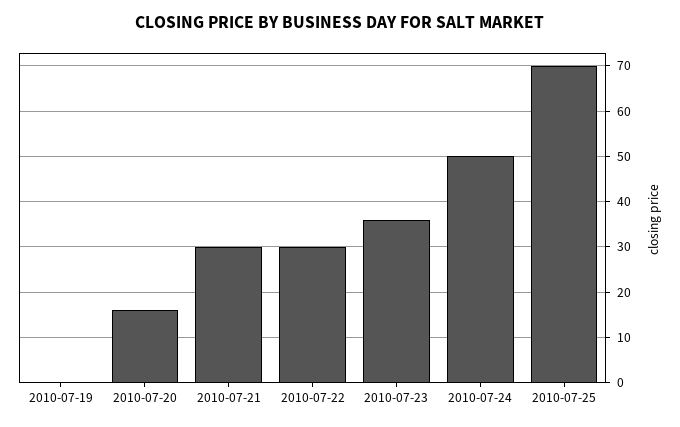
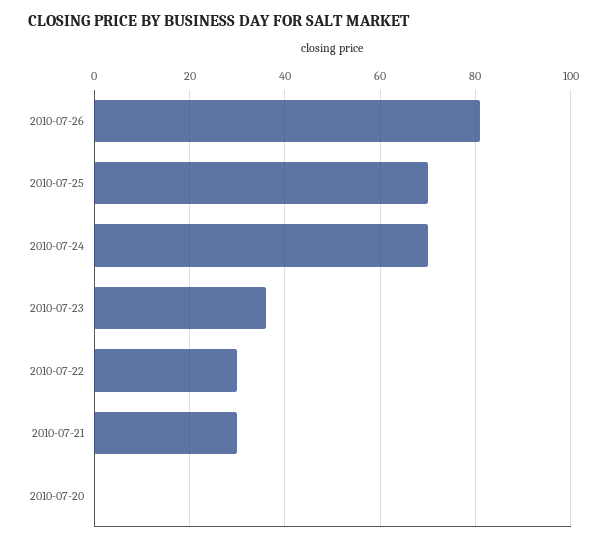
2010-07-19: 0 -> none
2010-07-20: 15 -> 0
2010-07-24: 50 -> 70
2010-07-26: none -> 80

